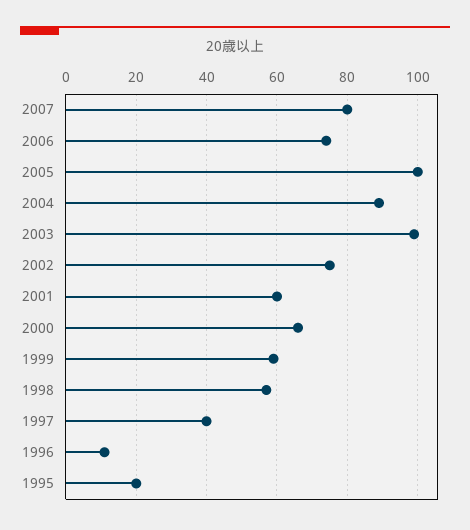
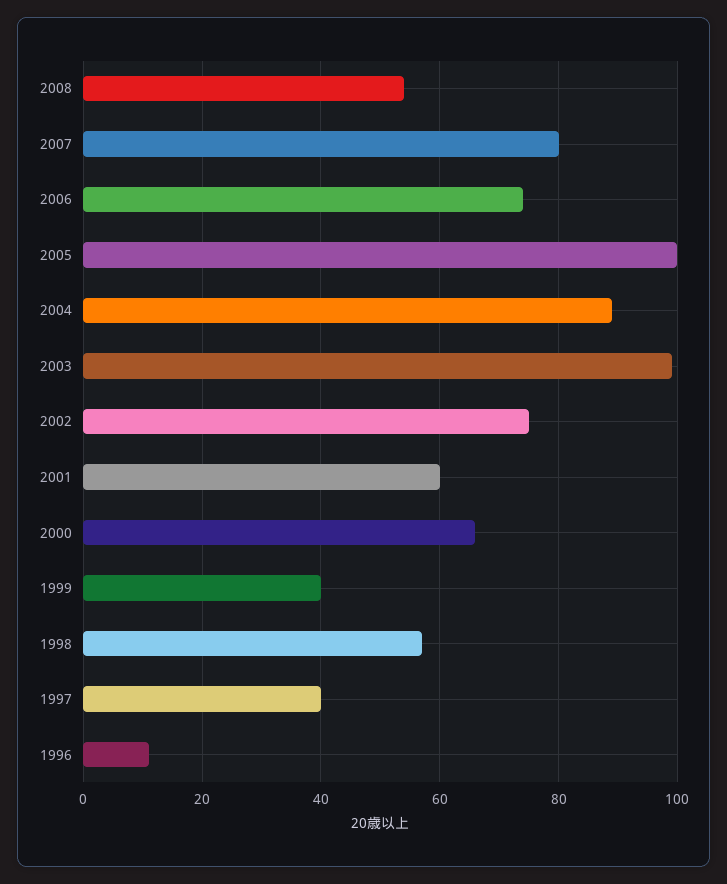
1999: 60 -> 40
1995: 20 -> none
2008: none -> 55

